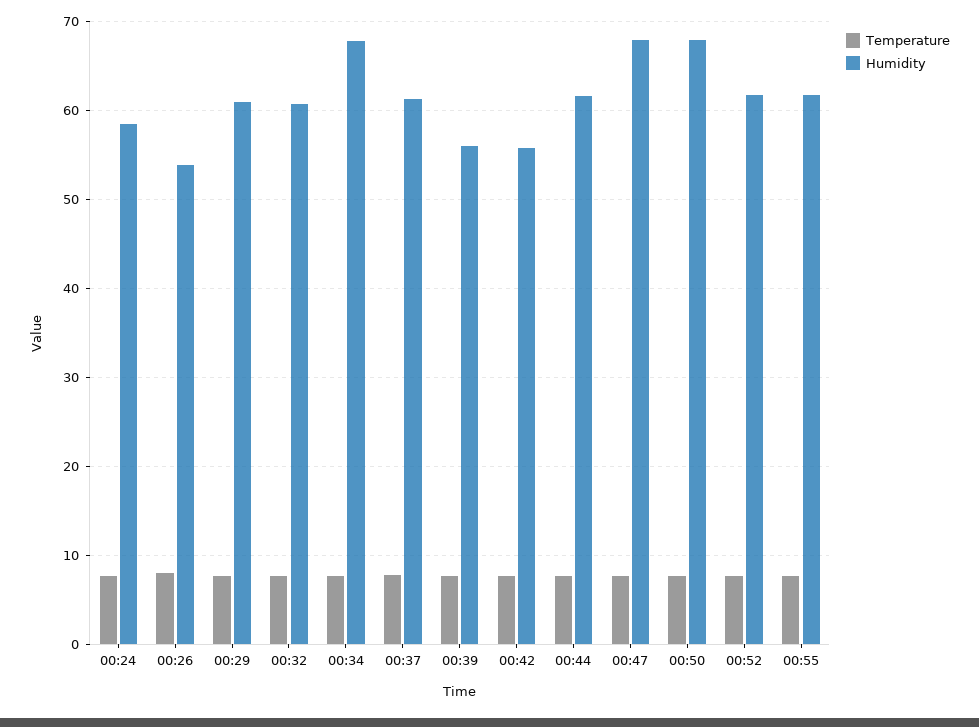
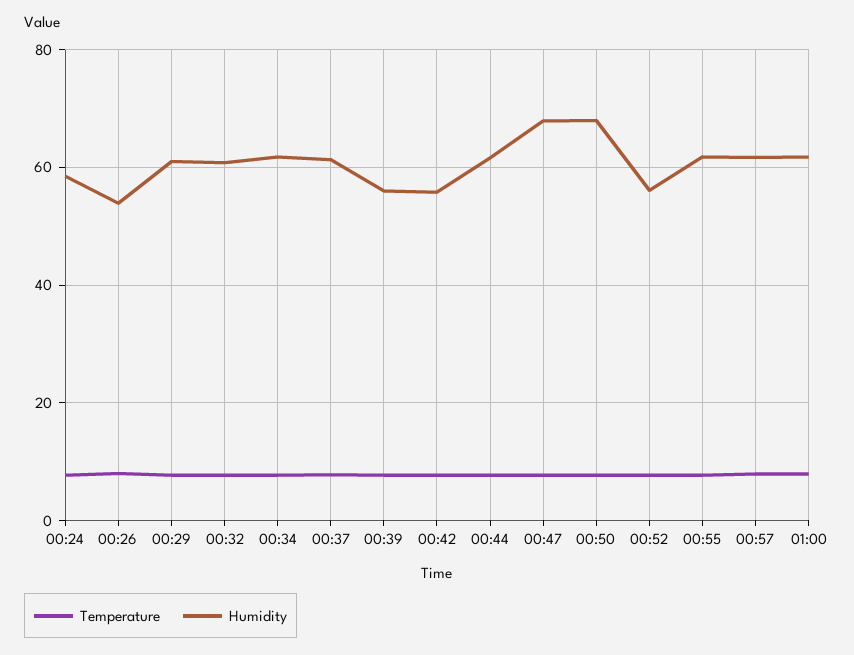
Humidity, 00:34: 68 -> 62
Humidity, 00:52: 62 -> 56
Temperature, 00:57: none -> 8
Humidity, 00:57: none -> 62
Temperature, 01:00: none -> 8
Humidity, 01:00: none -> 62

